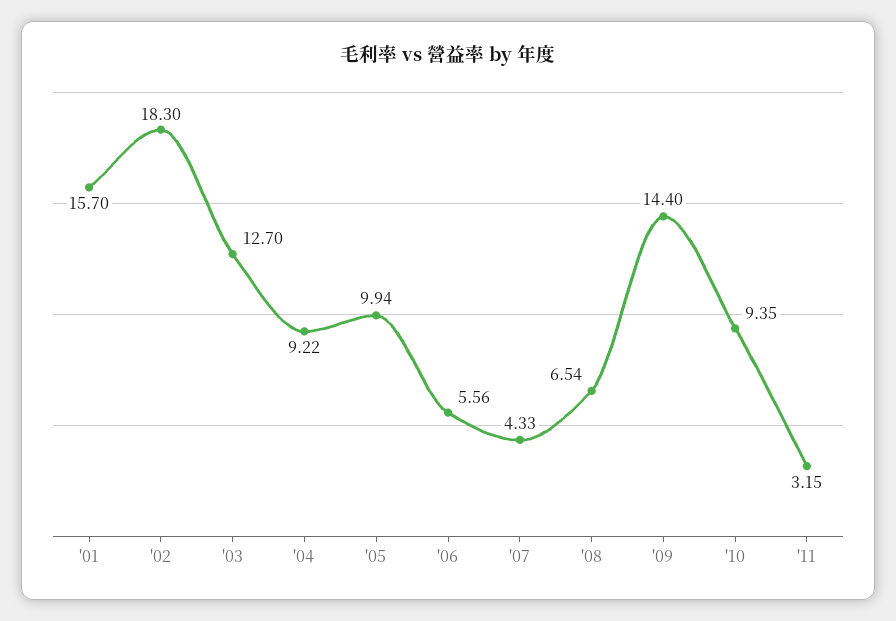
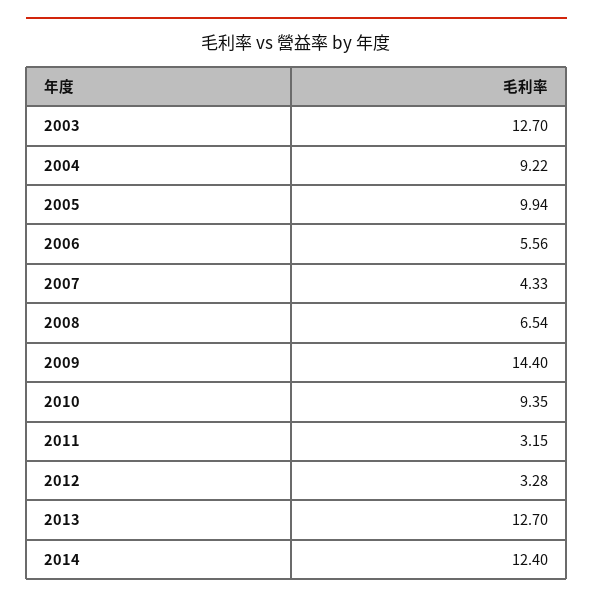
'01: 15.7 -> none
'02: 18.3 -> none
2012: none -> 3.28
2013: none -> 12.7
2014: none -> 12.4

